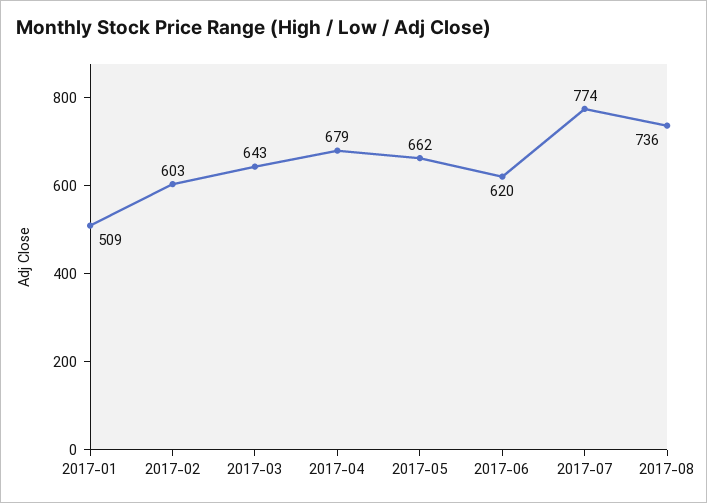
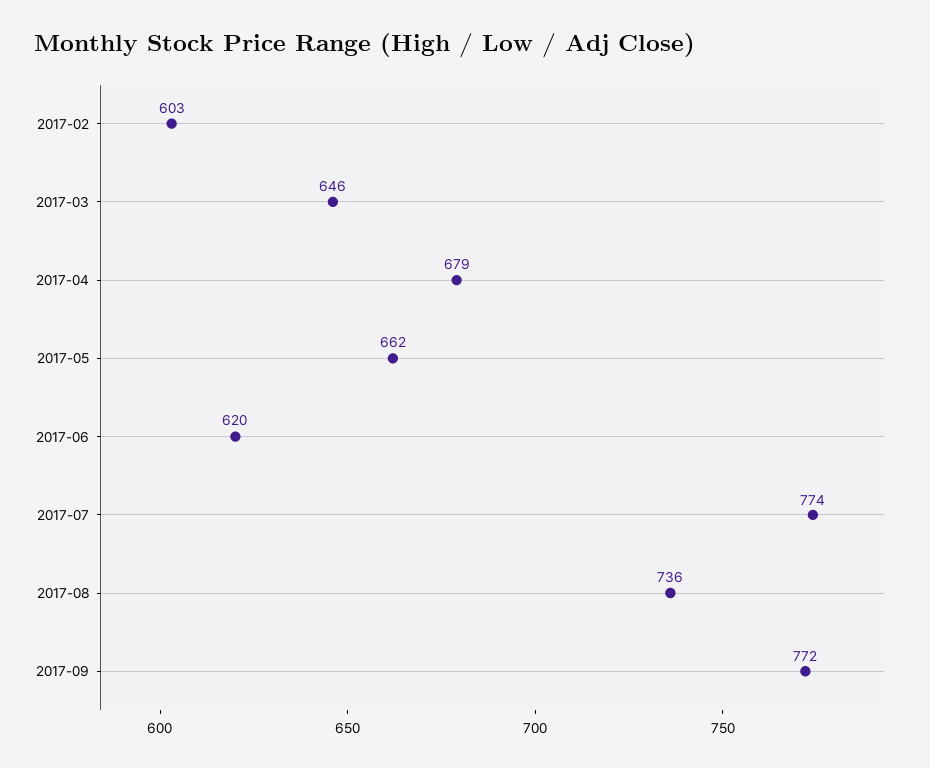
2017-01: 509 -> none
2017-03: 643 -> 646
2017-09: none -> 772

